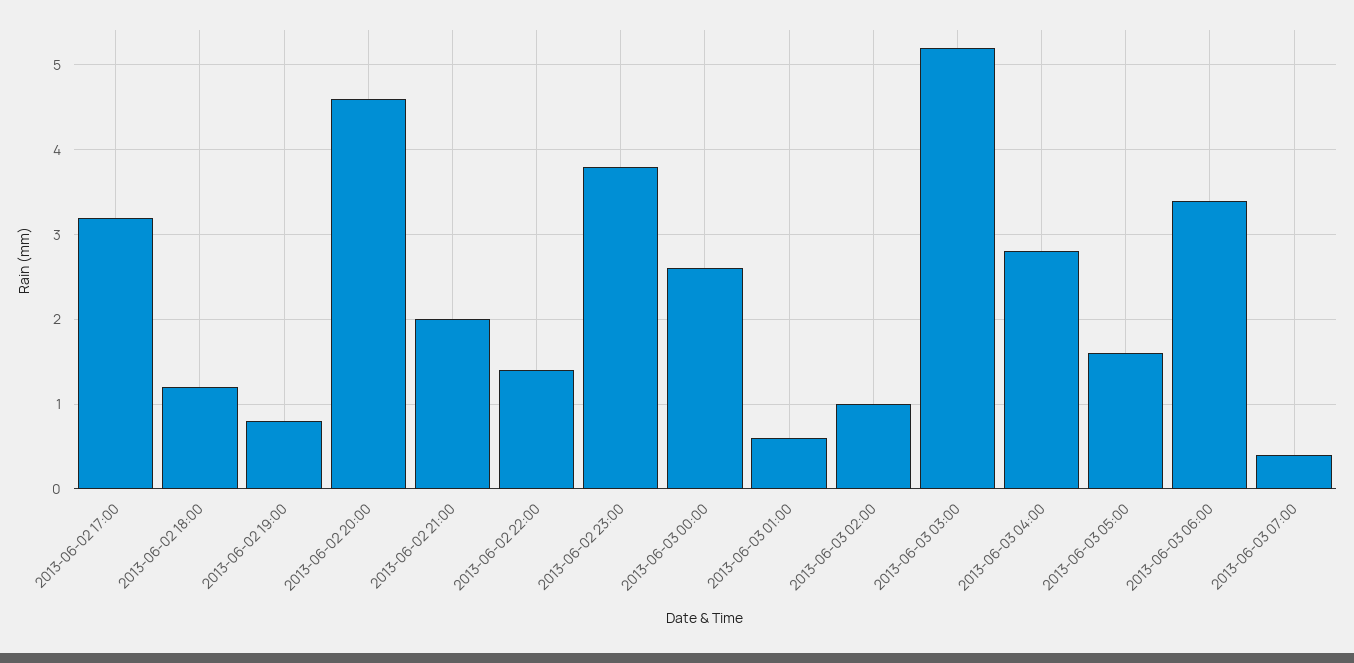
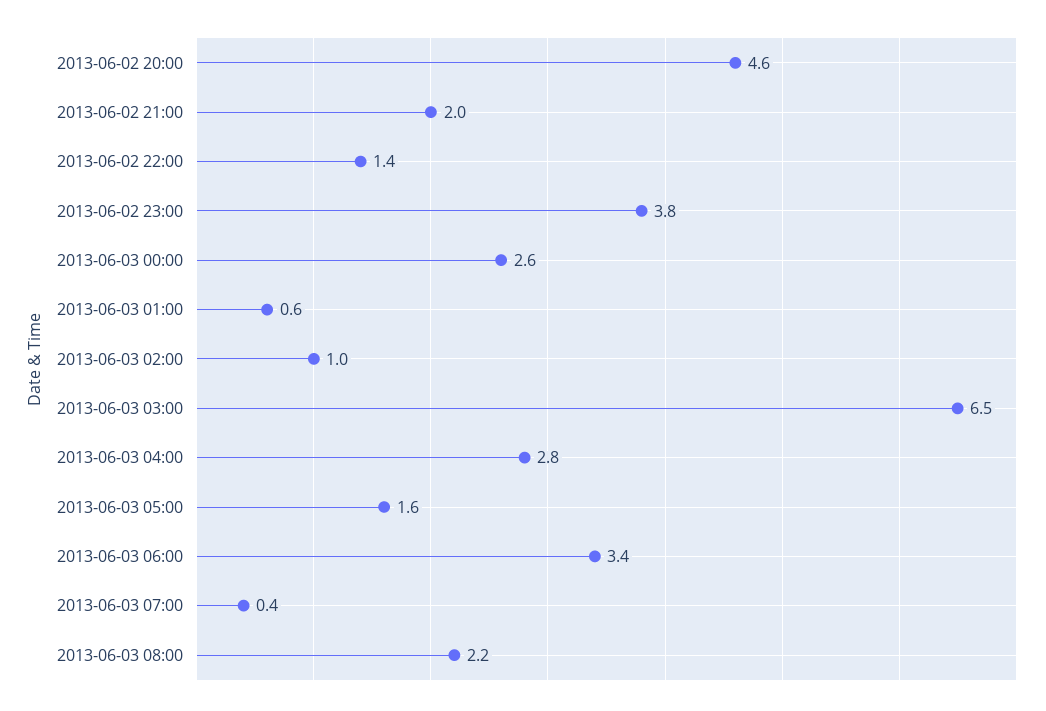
2013-06-02 17:00: 3.2 -> none
2013-06-02 18:00: 1.2 -> none
2013-06-02 19:00: 0.8 -> none
2013-06-03 03:00: 5.2 -> 6.5
2013-06-03 08:00: none -> 2.2

